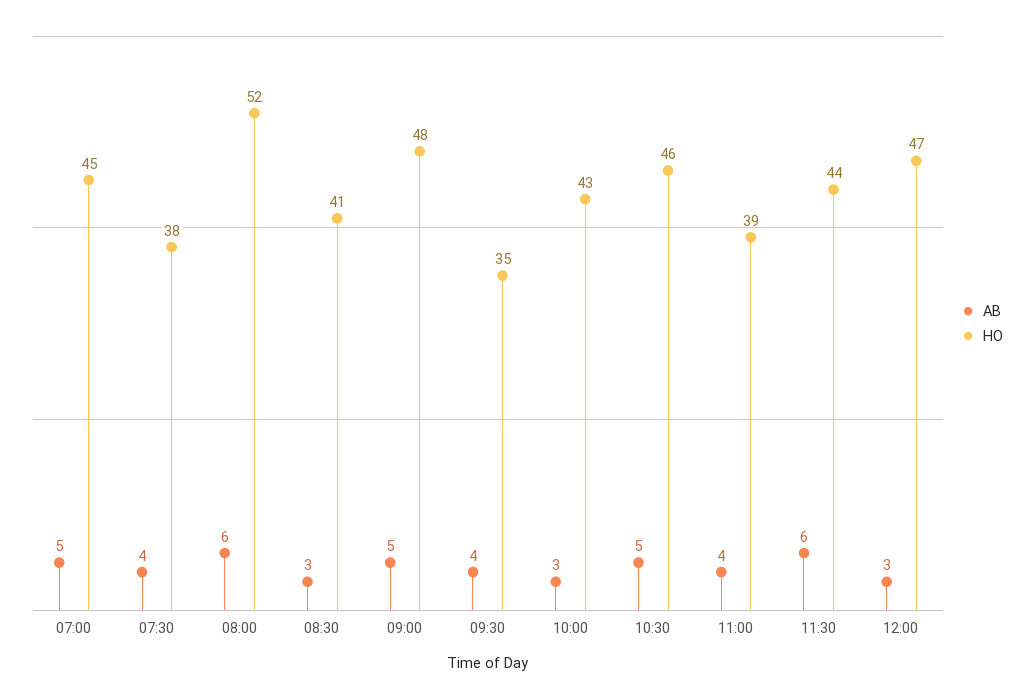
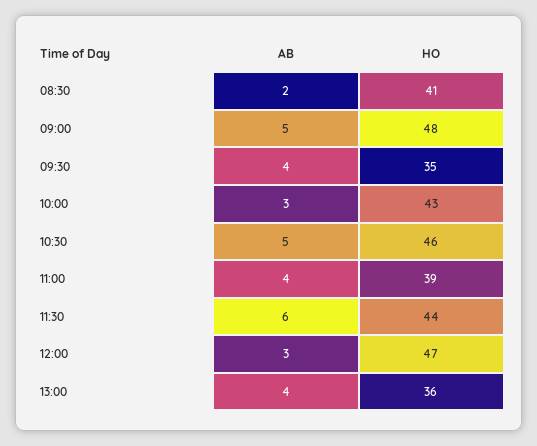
AB, 07:00: 5 -> none
HO, 07:00: 45 -> none
AB, 07:30: 4 -> none
HO, 07:30: 38 -> none
AB, 08:00: 6 -> none
HO, 08:00: 52 -> none
AB, 08:30: 3 -> 2
AB, 13:00: none -> 4
HO, 13:00: none -> 36

